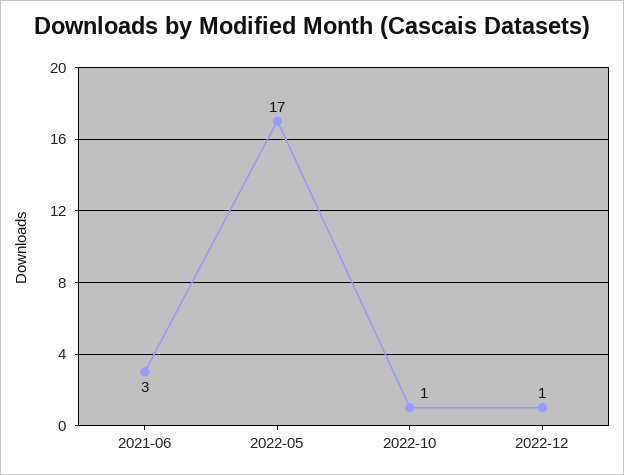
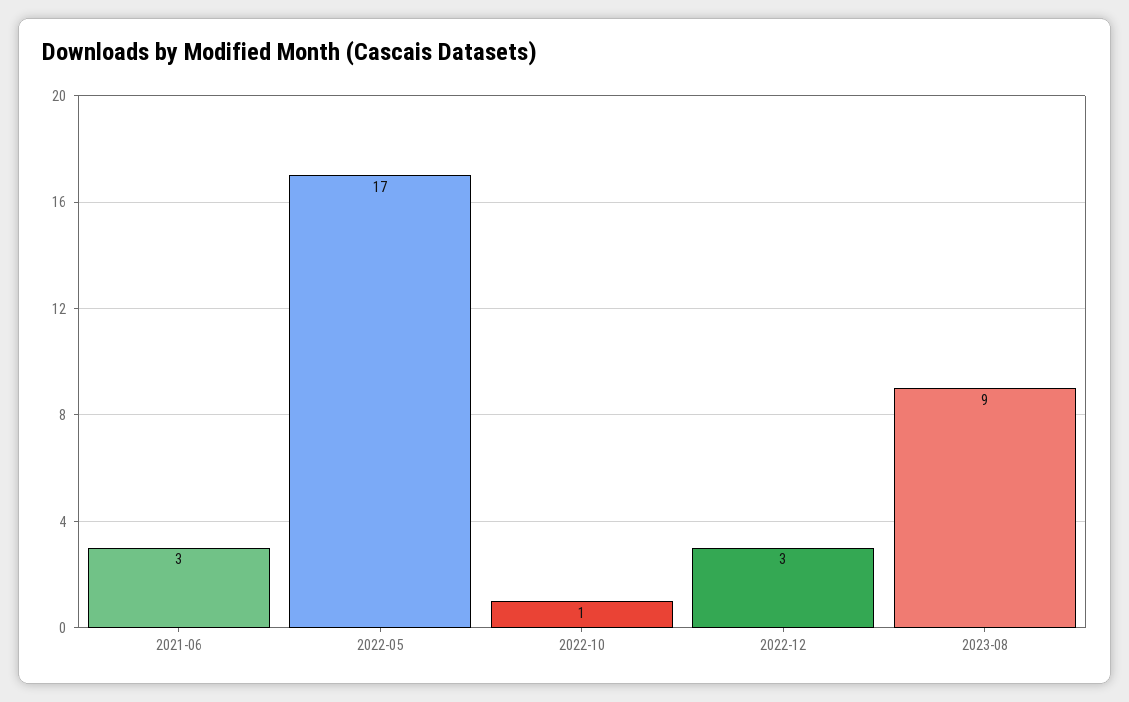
2022-12: 1 -> 3
2023-08: none -> 9

